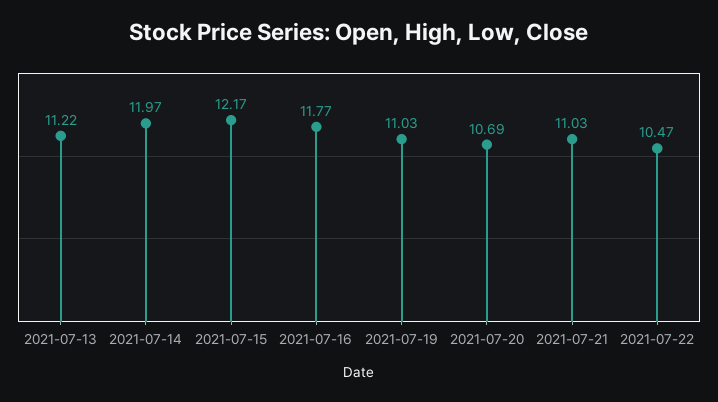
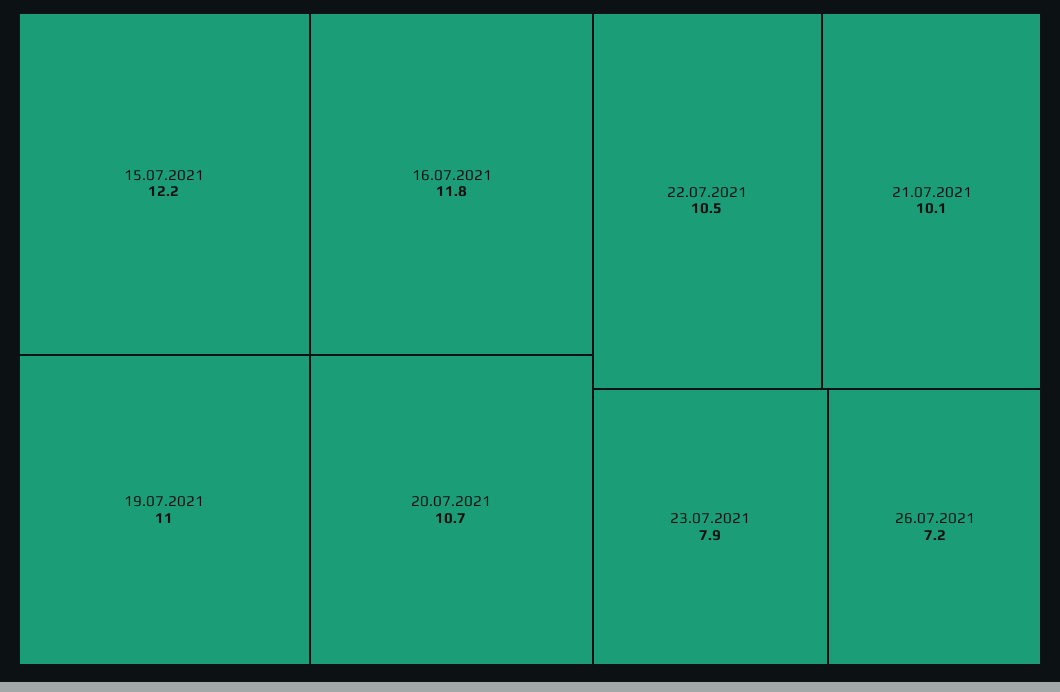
2021-07-13: 11.22 -> none
2021-07-14: 11.97 -> none
2021-07-21: 11.03 -> 10.1
23.07.2021: none -> 7.9
26.07.2021: none -> 7.2

